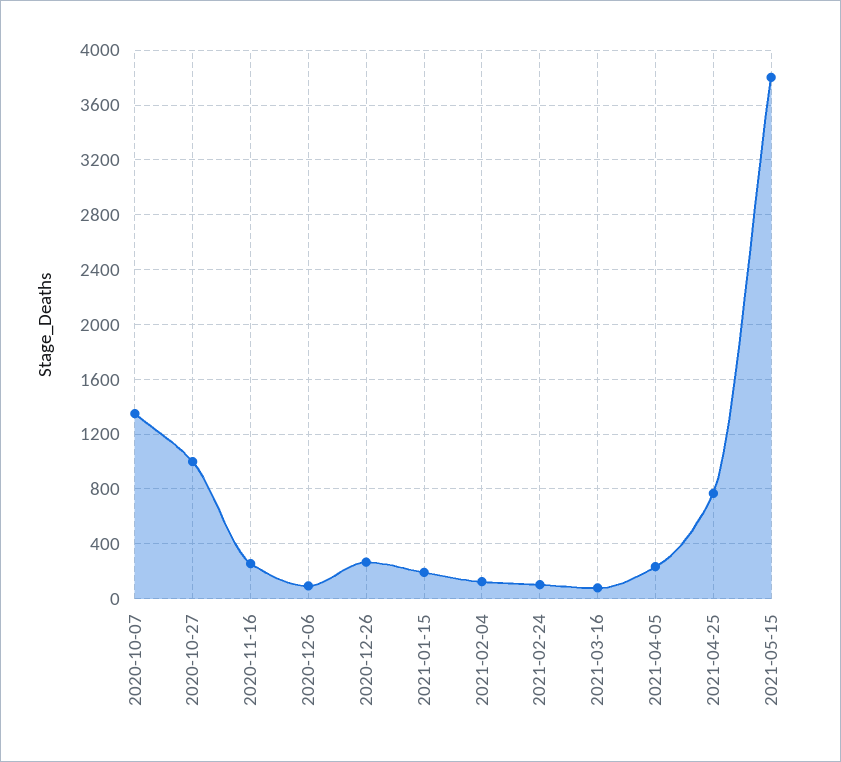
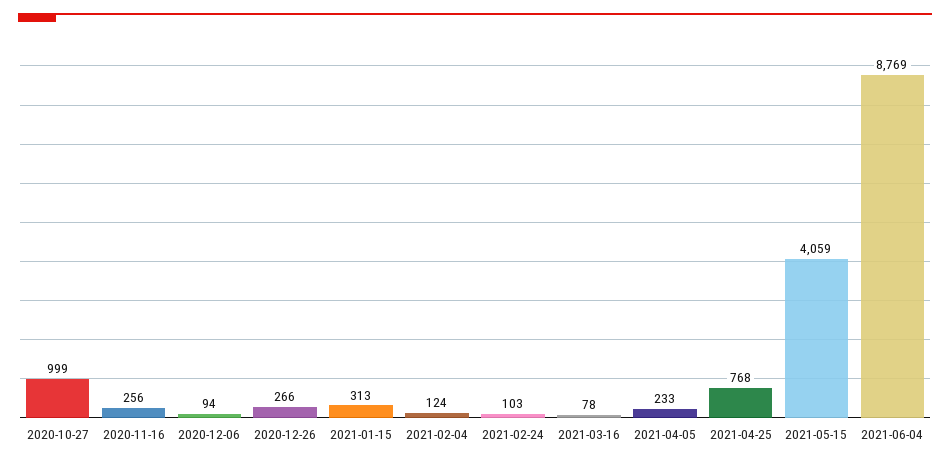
2020-10-07: 1350 -> none
2021-01-15: 200 -> 313
2021-05-15: 3800 -> 4059
2021-06-04: none -> 8769

